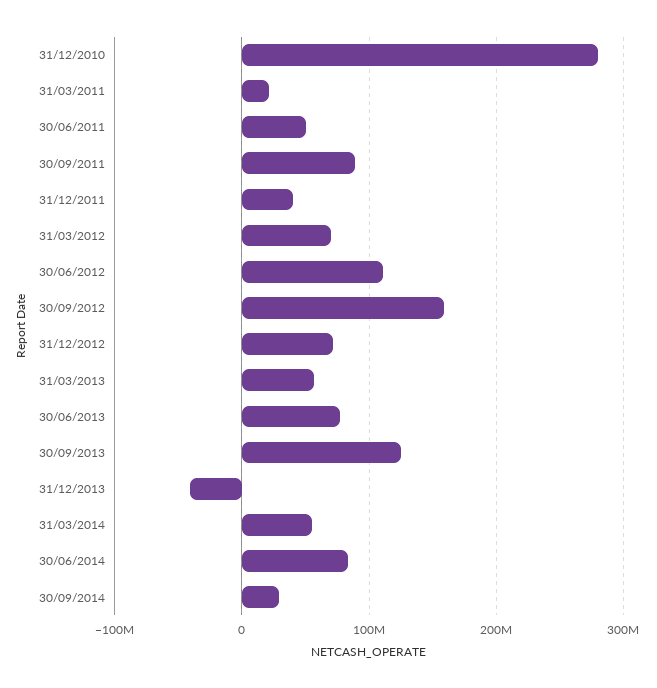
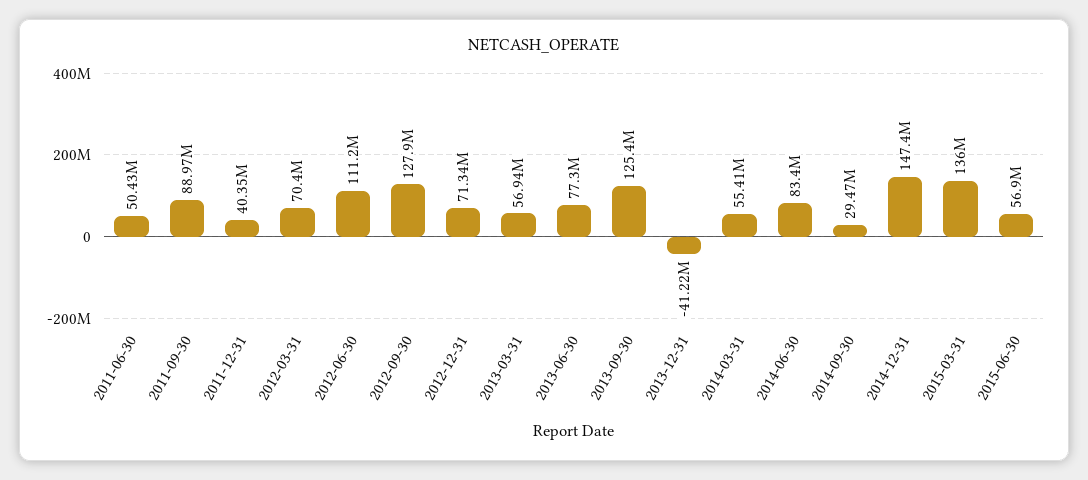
31/12/2010: 280000000 -> none
31/03/2011: 20000000 -> none
30/09/2012: 160000000 -> 127900000
2014-12-31: none -> 147400000
2015-03-31: none -> 136000000
2015-06-30: none -> 56900000

